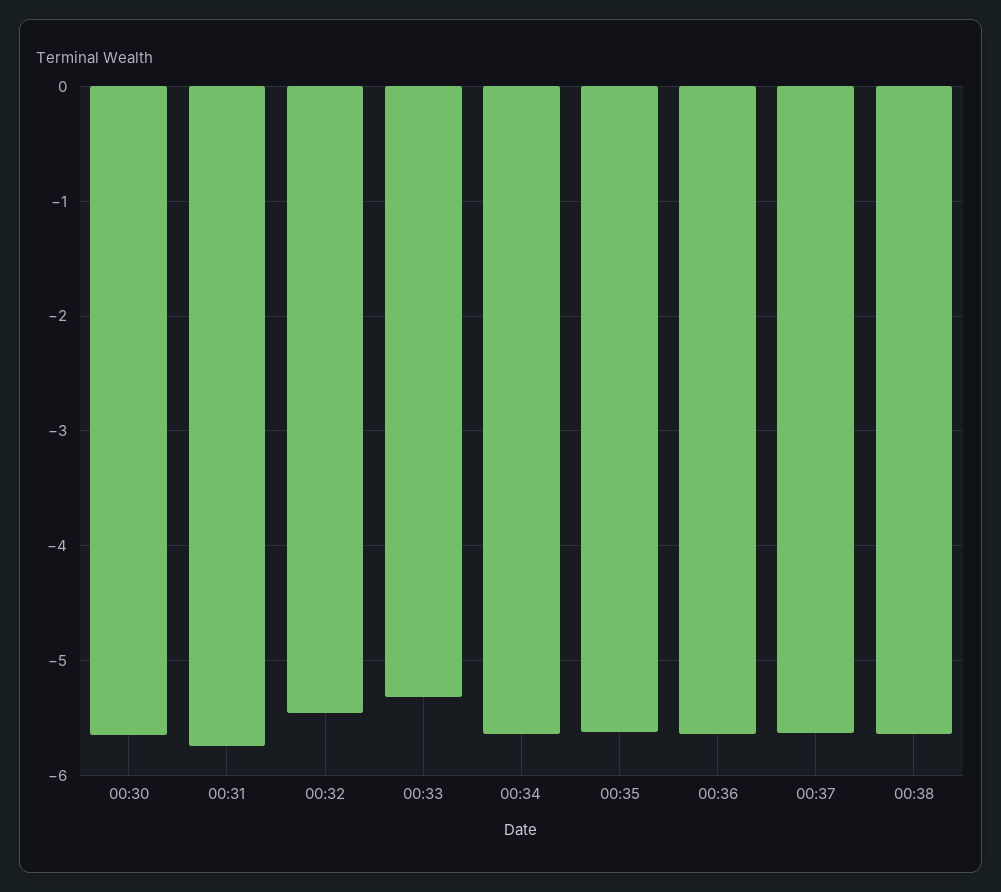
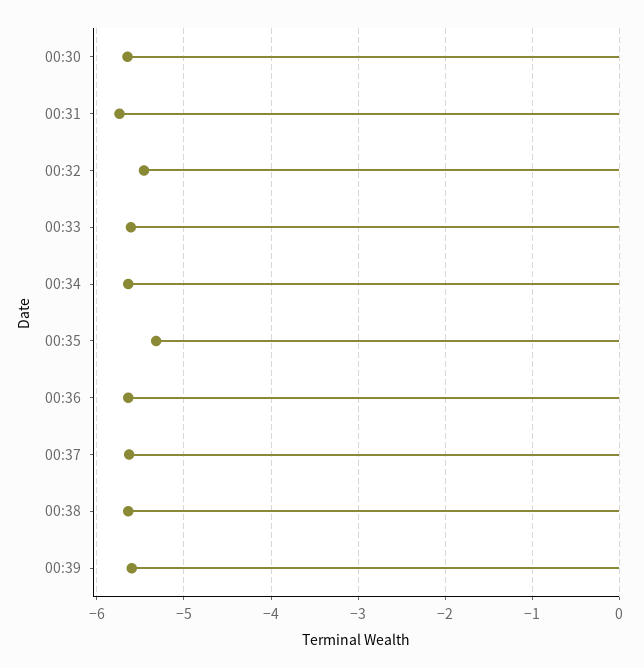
00:33: -5.3 -> -5.6
00:35: -5.6 -> -5.3
00:39: none -> -5.6

